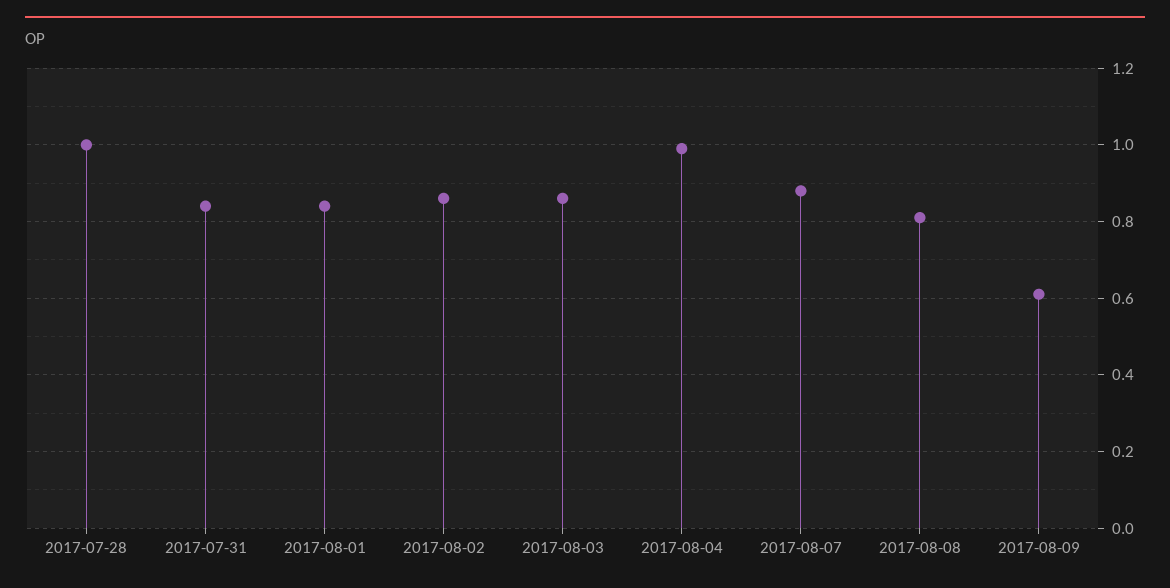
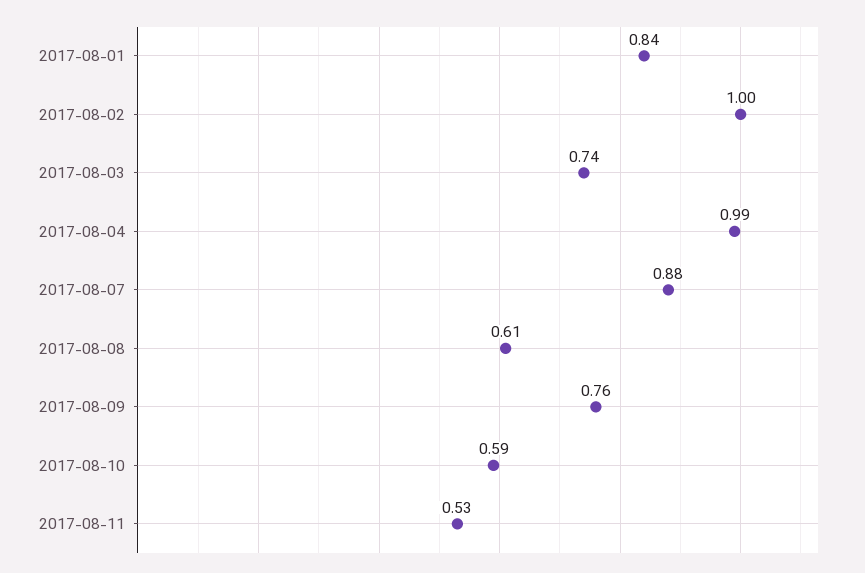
2017-07-28: 1 -> none
2017-07-31: 0.85 -> none
2017-08-02: 0.85 -> 1
2017-08-03: 0.85 -> 0.74
2017-08-08: 0.8 -> 0.61
2017-08-09: 0.6 -> 0.76
2017-08-10: none -> 0.59
2017-08-11: none -> 0.53

